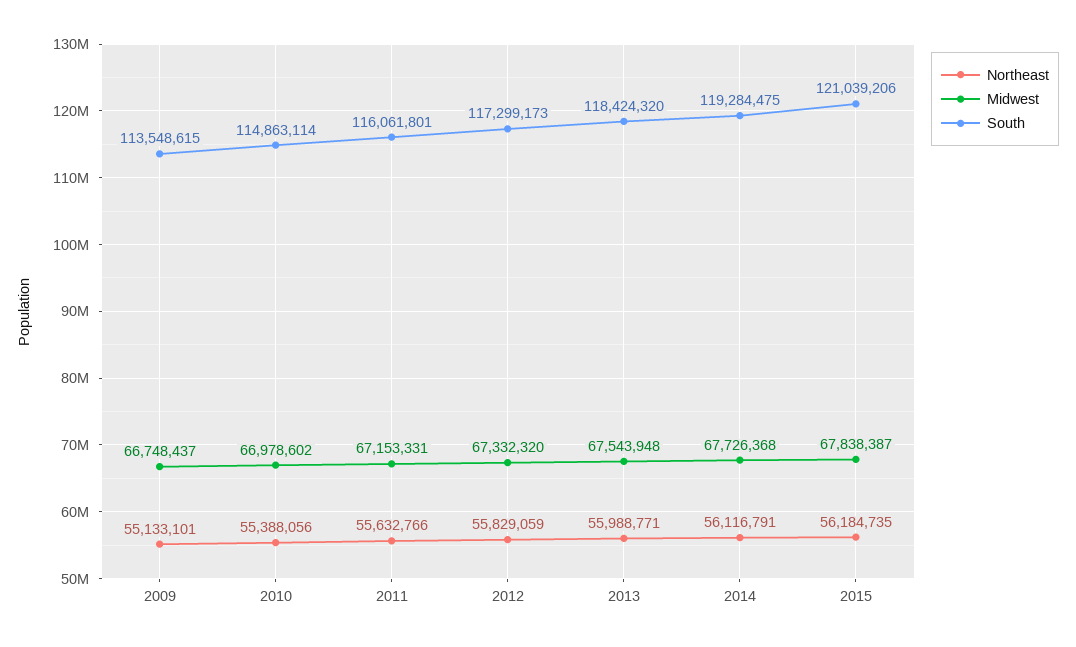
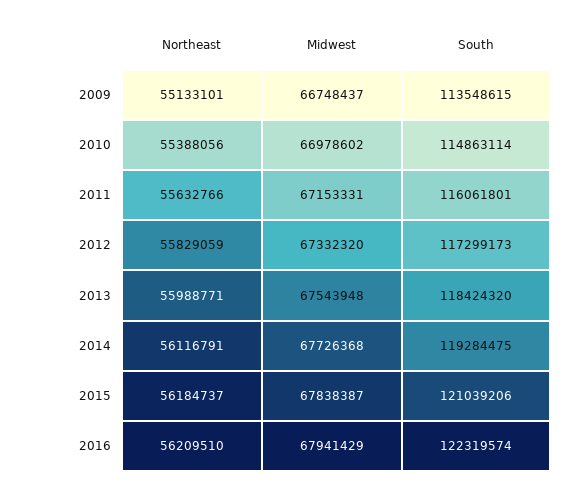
Northeast, 2015: 56184735 -> 56184737
Northeast, 2016: none -> 56209510
Midwest, 2016: none -> 67941429
South, 2016: none -> 122319574

